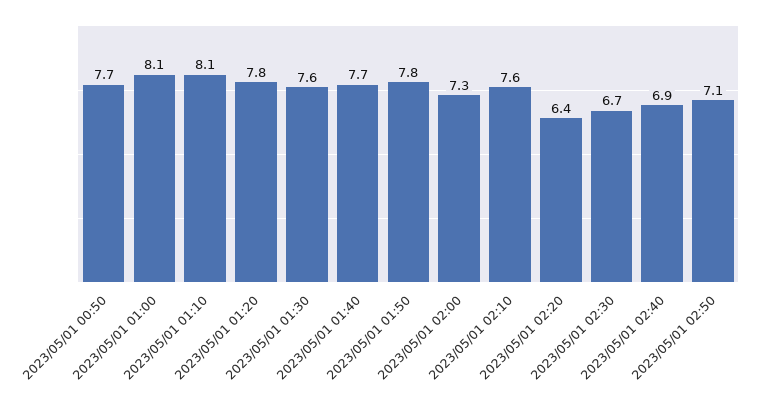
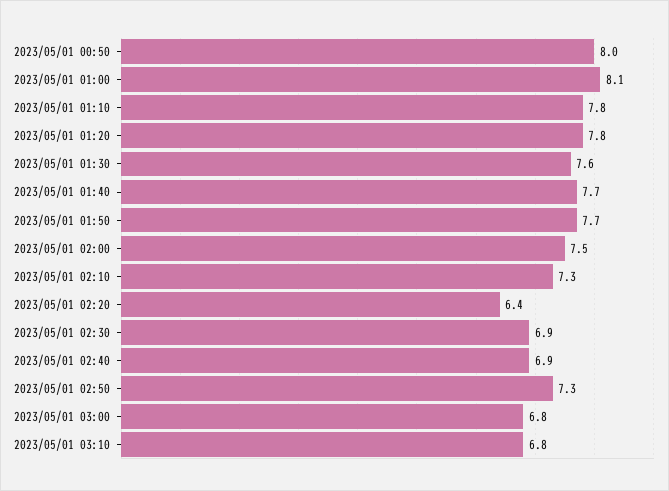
2023/05/01 00:50: 7.7 -> 8
2023/05/01 01:10: 8.1 -> 7.8
2023/05/01 01:50: 7.8 -> 7.7
2023/05/01 02:00: 7.3 -> 7.5
2023/05/01 02:10: 7.6 -> 7.3
2023/05/01 02:30: 6.7 -> 6.9
2023/05/01 02:50: 7.1 -> 7.3
2023/05/01 03:00: none -> 6.8
2023/05/01 03:10: none -> 6.8

